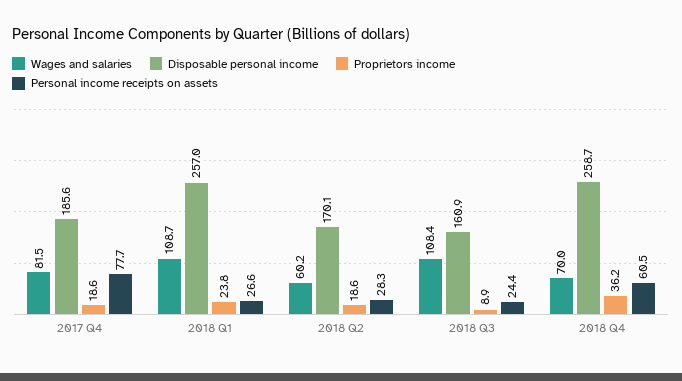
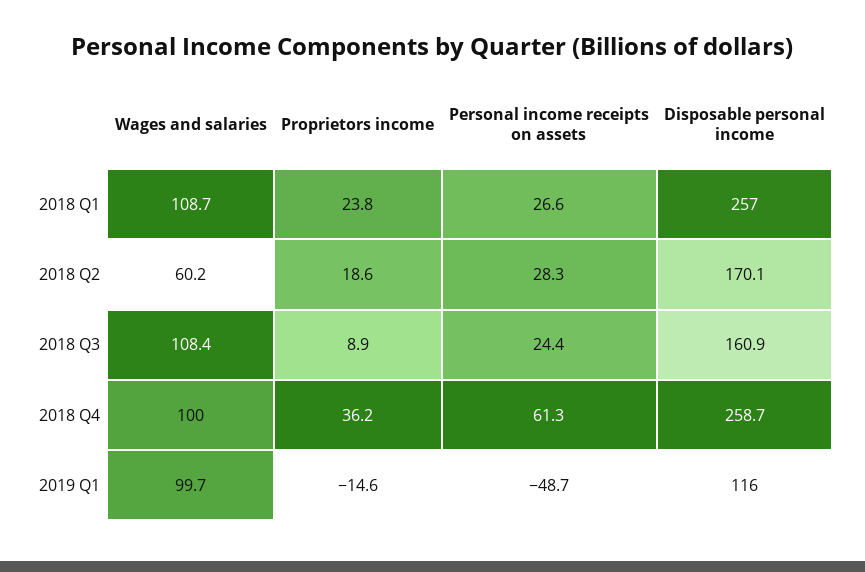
Wages and salaries, 2017 Q4: 81.5 -> none
Disposable personal income, 2017 Q4: 185.6 -> none
Proprietors income, 2017 Q4: 18.6 -> none
Personal income receipts on assets, 2017 Q4: 77.7 -> none
Wages and salaries, 2018 Q4: 70 -> 100
Personal income receipts on assets, 2018 Q4: 60.5 -> 61.3
Wages and salaries, 2019 Q1: none -> 99.7
Proprietors income, 2019 Q1: none -> -14.6
Personal income receipts on assets, 2019 Q1: none -> -48.7
Disposable personal income, 2019 Q1: none -> 116

